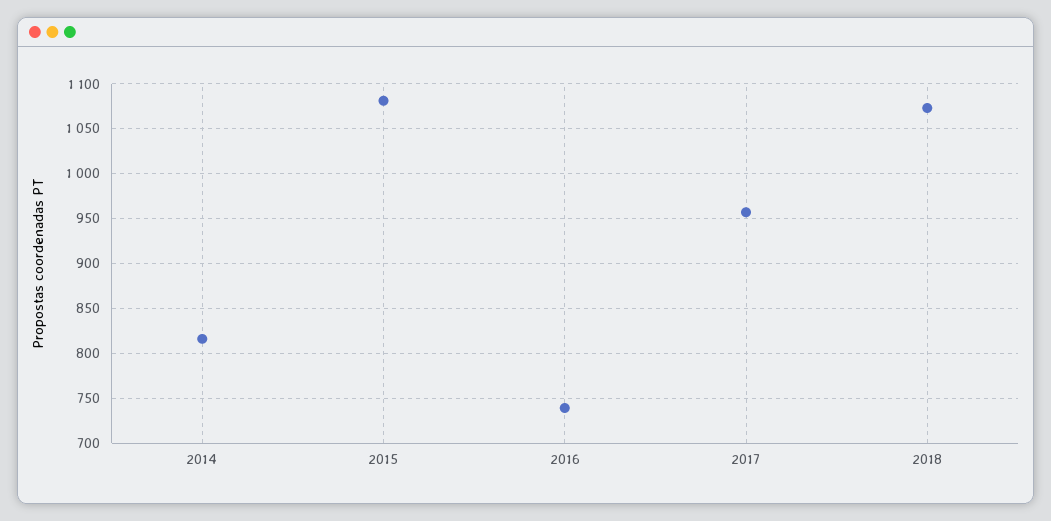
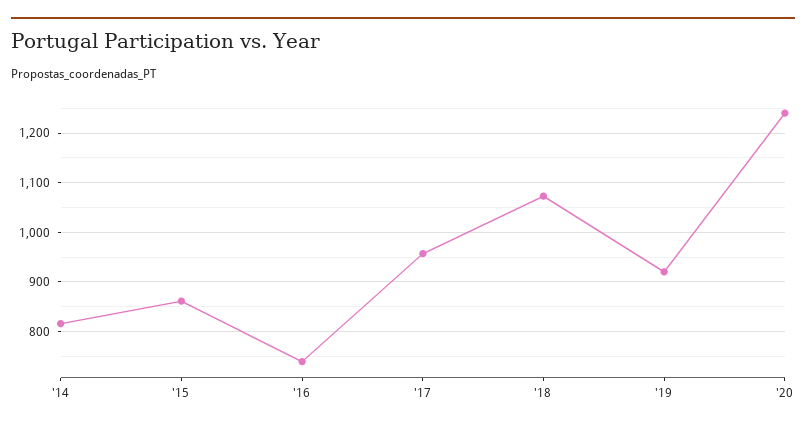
2015: 1080 -> 860
'19: none -> 920
'20: none -> 1240

